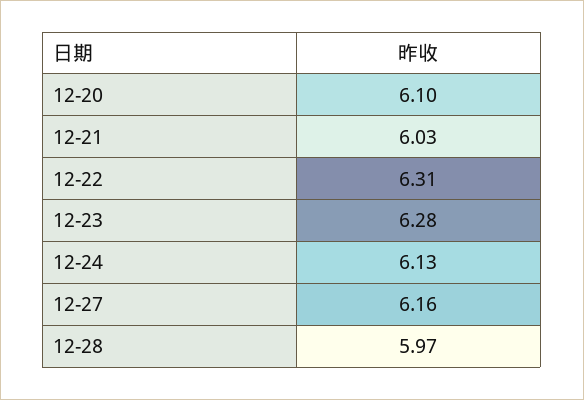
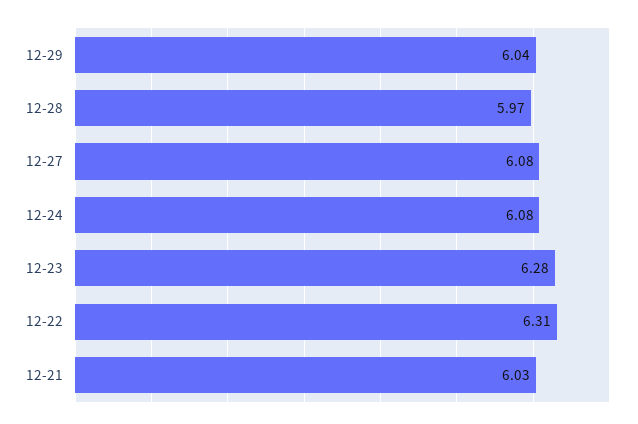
12-20: 6.1 -> none
12-24: 6.13 -> 6.08
12-27: 6.16 -> 6.08
12-29: none -> 6.04

